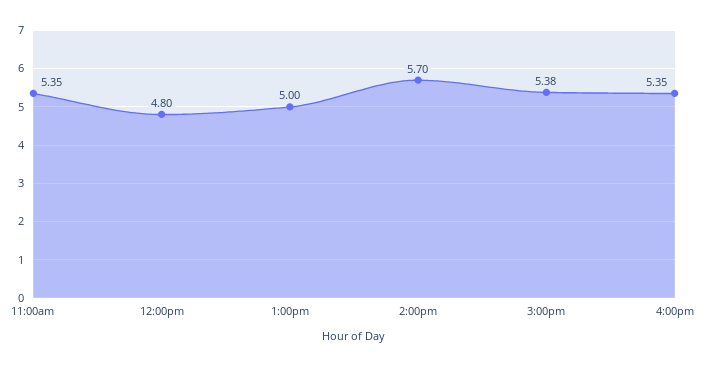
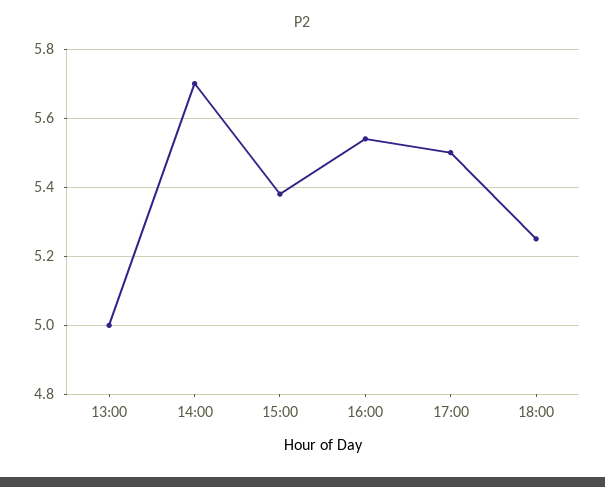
11:00am: 5.35 -> none
12:00pm: 4.8 -> none
4:00pm: 5.35 -> 5.55
17:00: none -> 5.5
18:00: none -> 5.25

